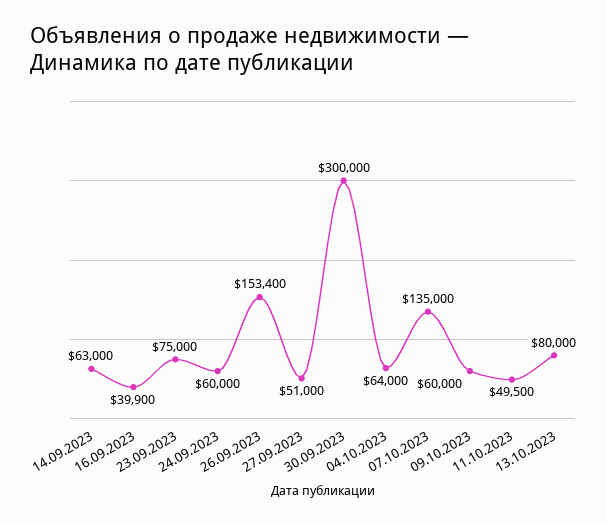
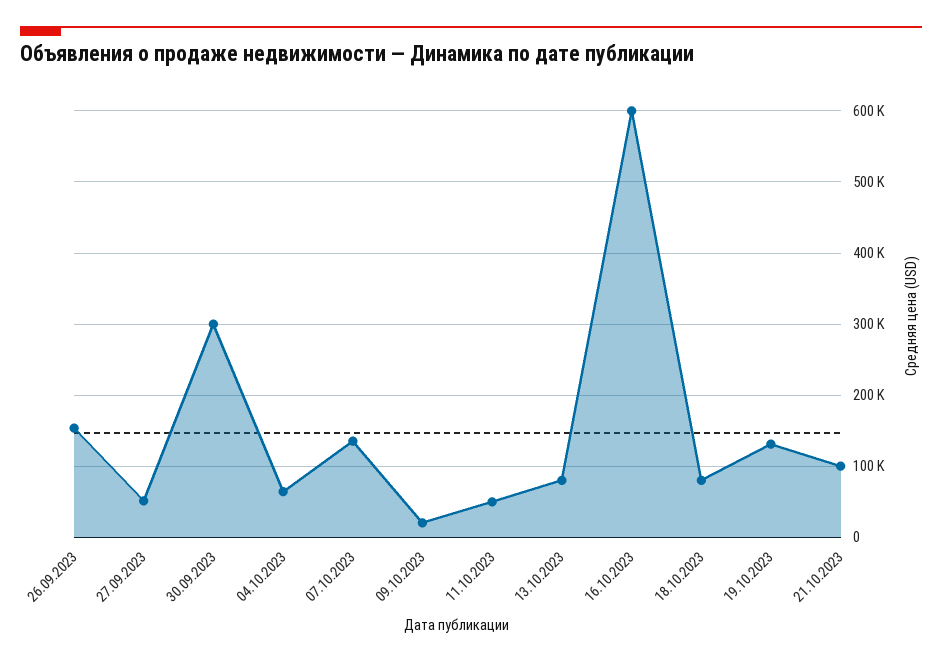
14.09.2023: 63000 -> none
16.09.2023: 39900 -> none
23.09.2023: 75000 -> none
24.09.2023: 60000 -> none
09.10.2023: 60000 -> 20000
16.10.2023: none -> 600000
18.10.2023: none -> 80000
19.10.2023: none -> 130000
21.10.2023: none -> 100000

